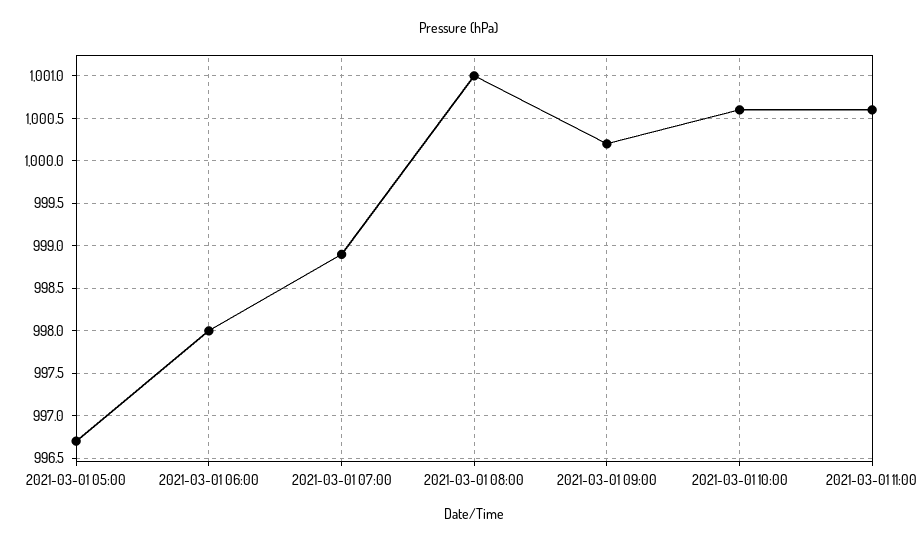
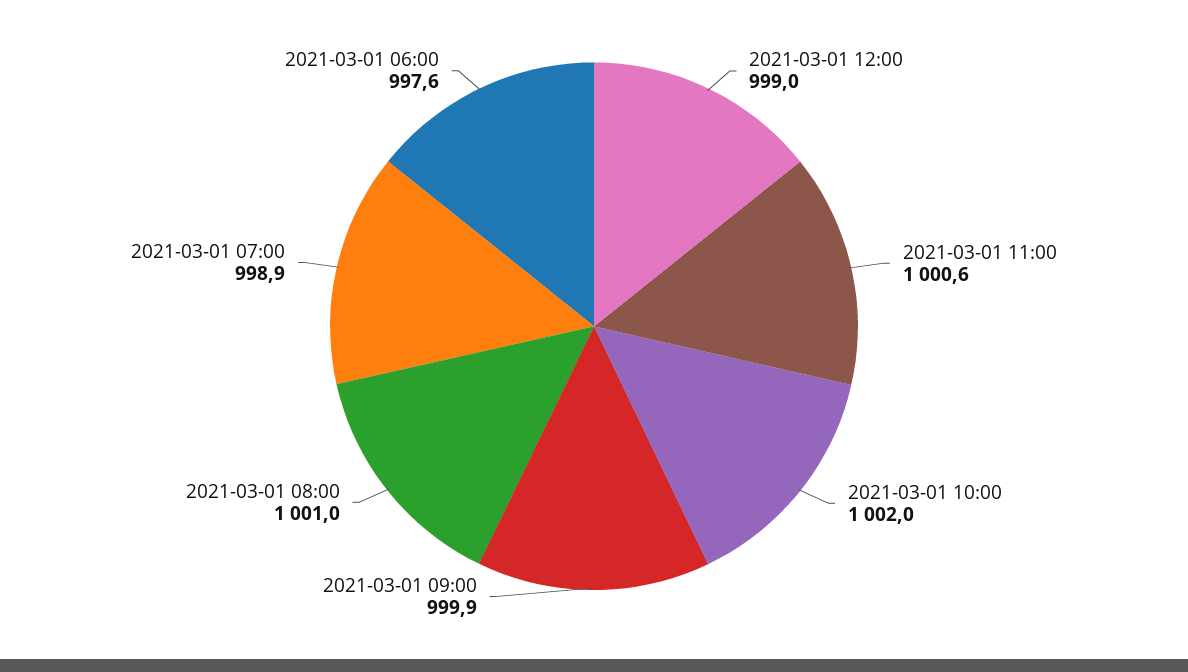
2021-03-01 05:00: 996.7 -> none
2021-03-01 06:00: 998 -> 997.6
2021-03-01 09:00: 1000.2 -> 999.9
2021-03-01 10:00: 1000.6 -> 1002
2021-03-01 12:00: none -> 999

